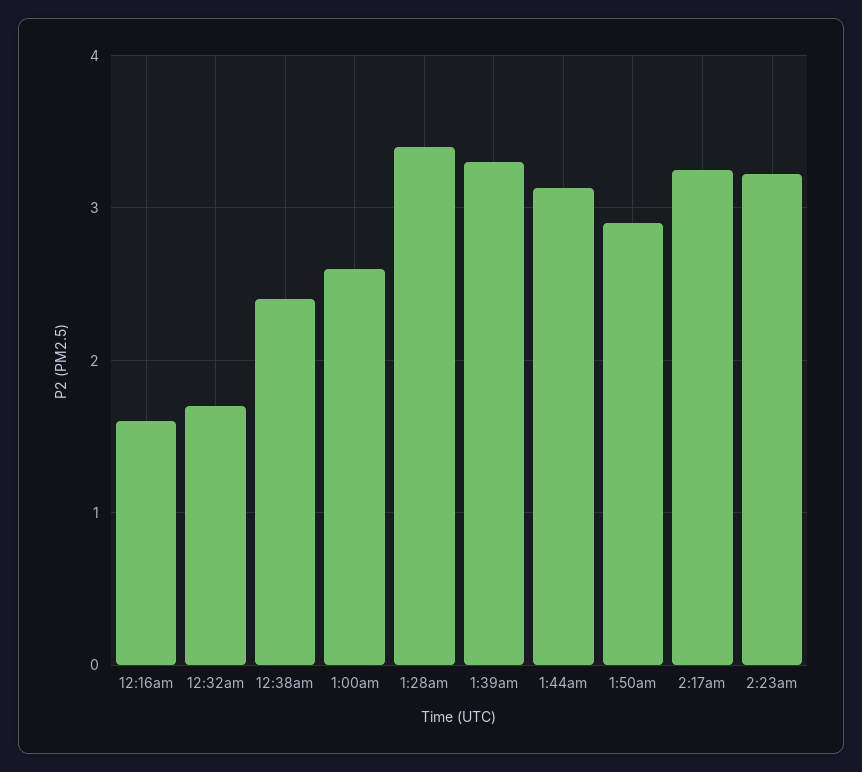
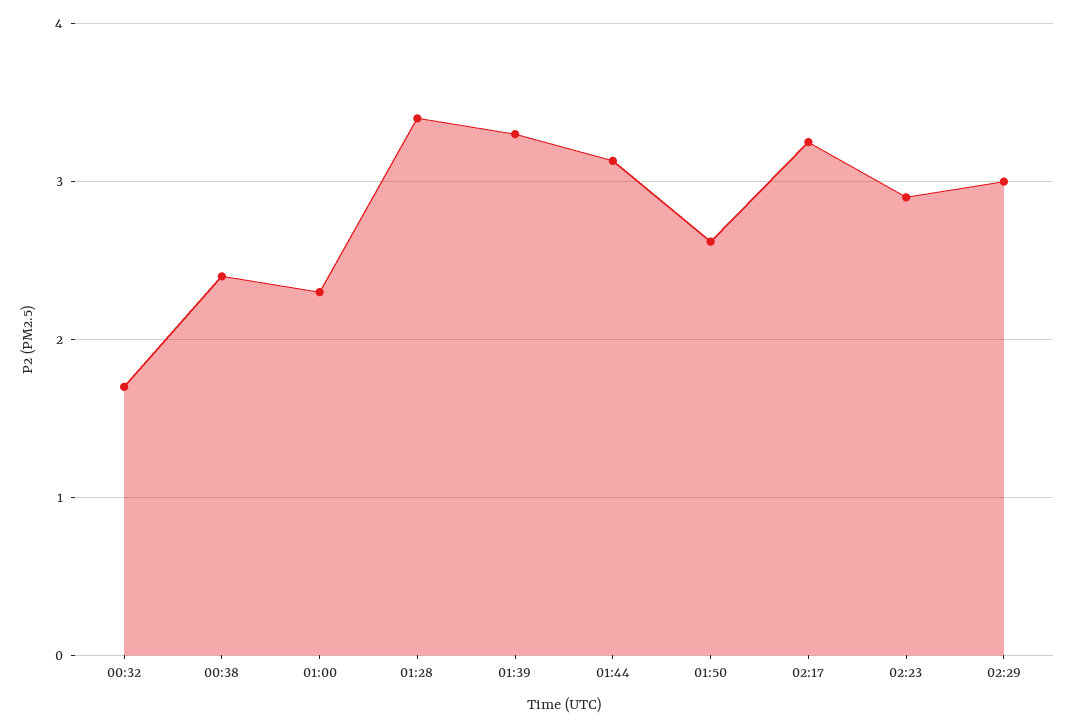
12:16am: 1.6 -> none
1:00am: 2.6 -> 2.3
1:50am: 2.9 -> 2.6
2:23am: 3.2 -> 2.9
02:29: none -> 3

